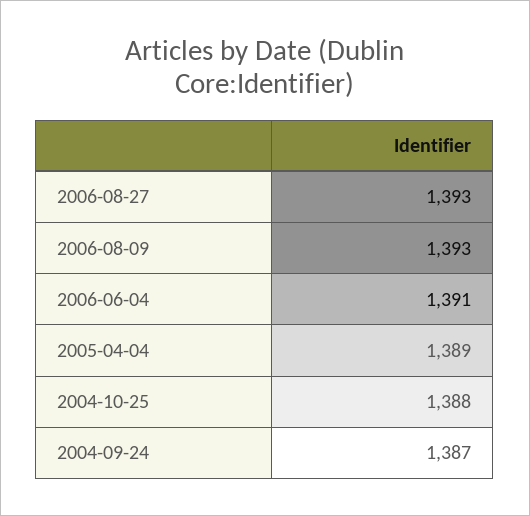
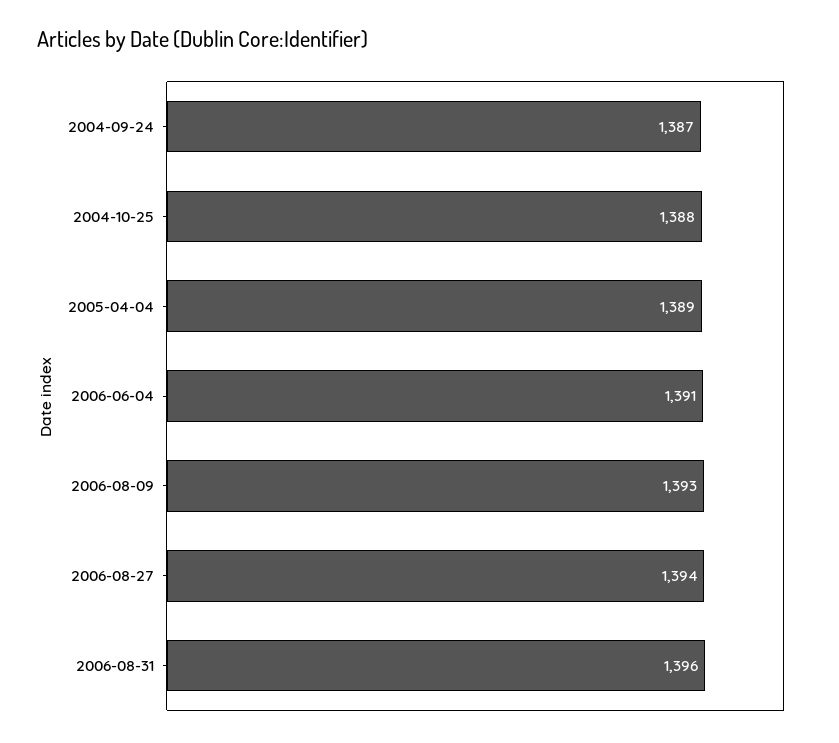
2006-08-27: 1393 -> 1394
2006-08-31: none -> 1396

